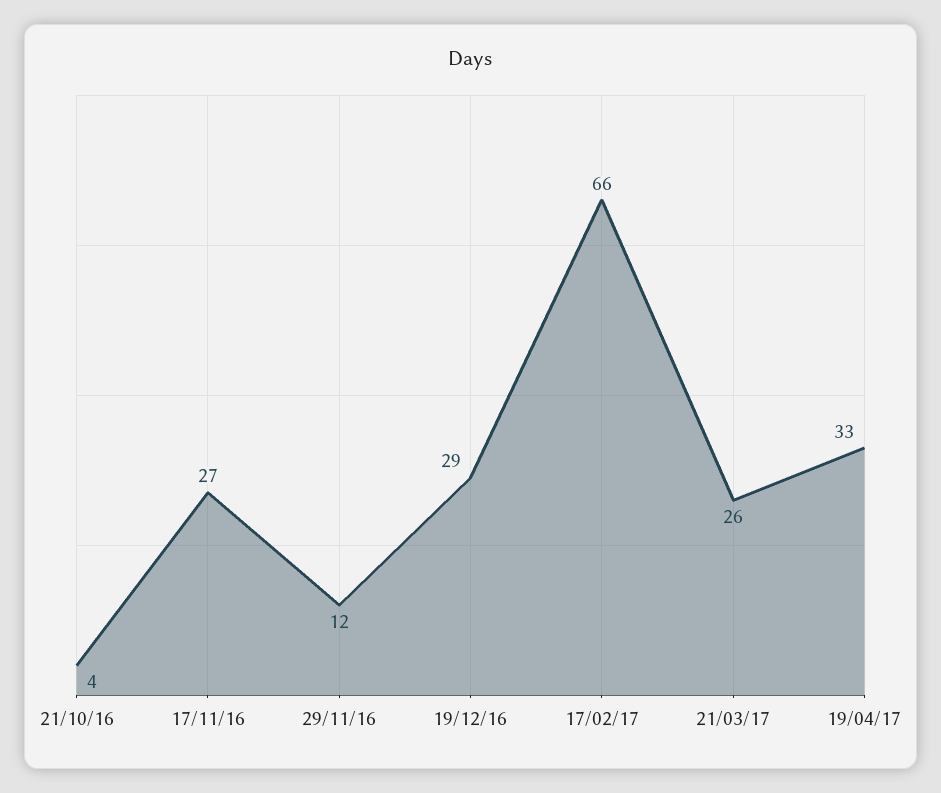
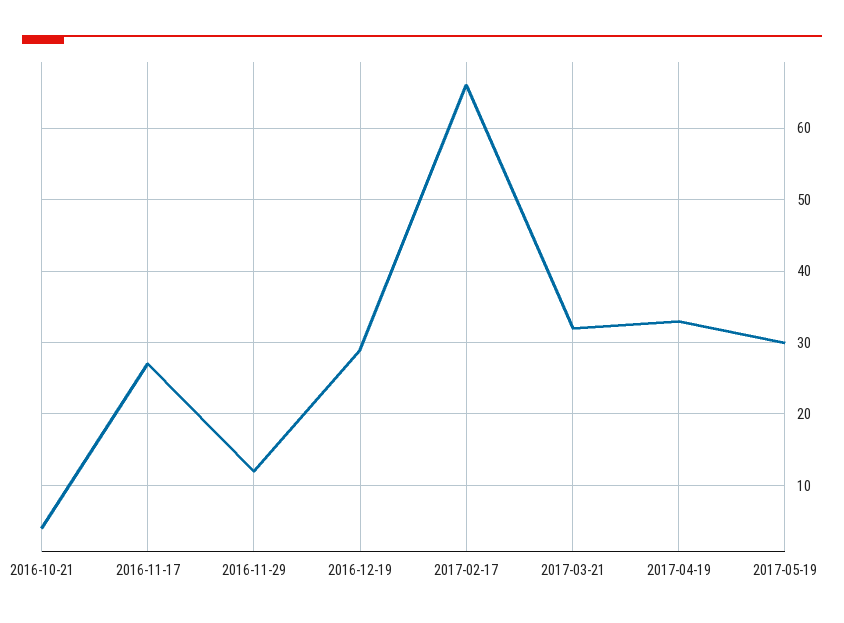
21/03/17: 26 -> 32
2017-05-19: none -> 30

